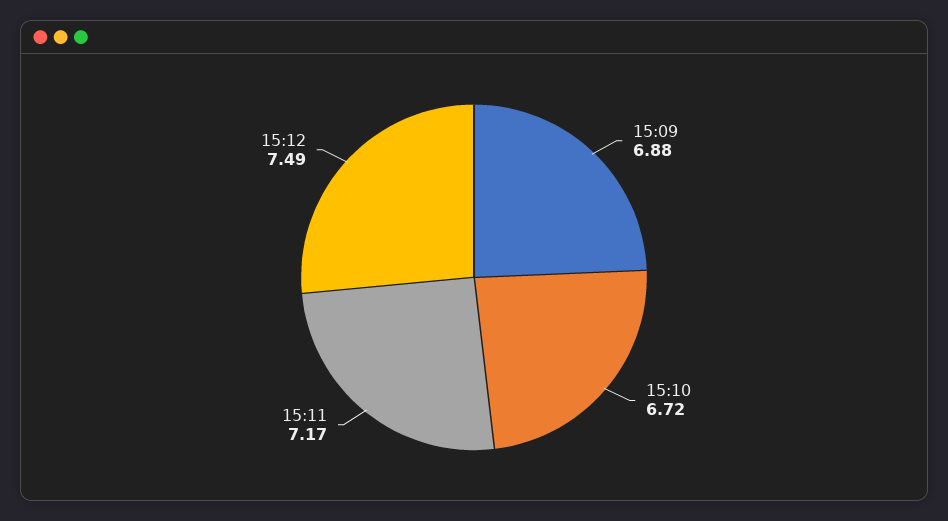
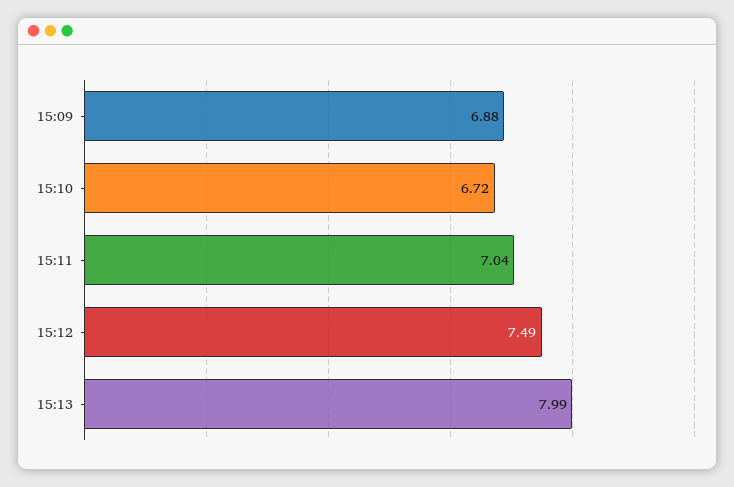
15:11: 7.17 -> 7.04
15:13: none -> 7.99

